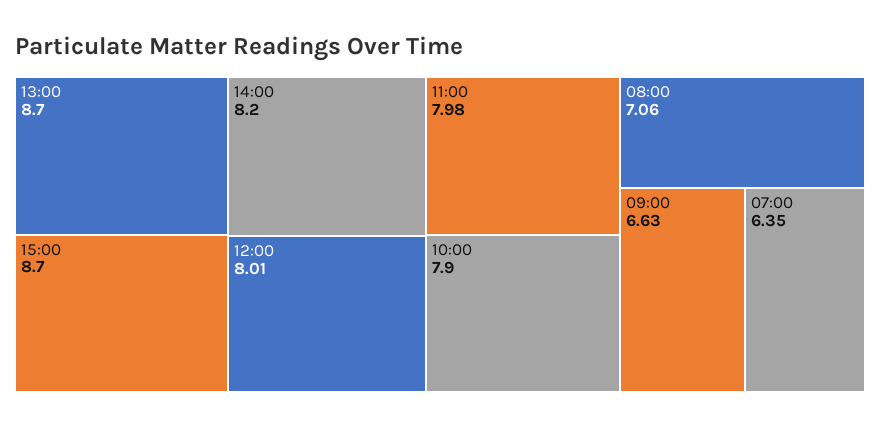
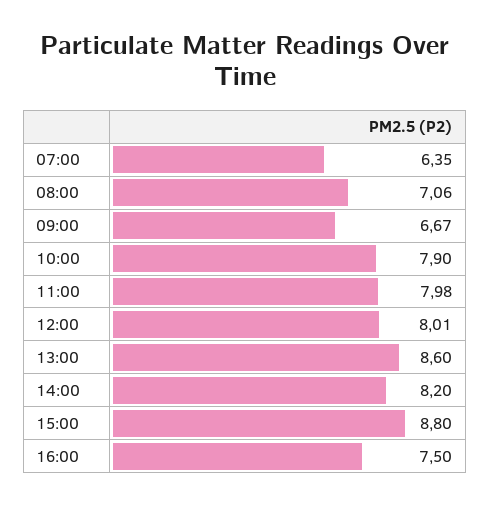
13:00: 8.7 -> 8.6
15:00: 8.7 -> 8.8
09:00: 6.63 -> 6.67
16:00: none -> 7.5

